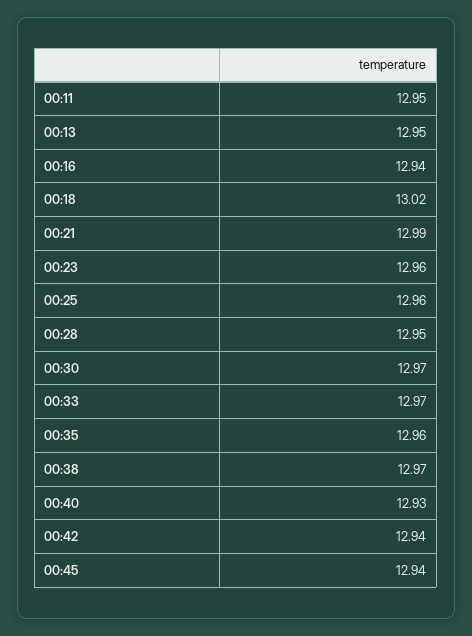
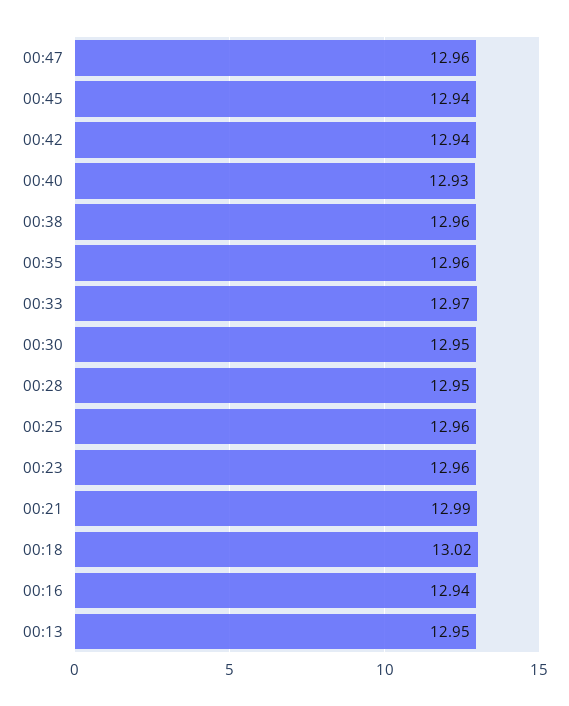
00:11: 12.95 -> none
00:30: 12.97 -> 12.95
00:38: 12.97 -> 12.96
00:47: none -> 12.96

